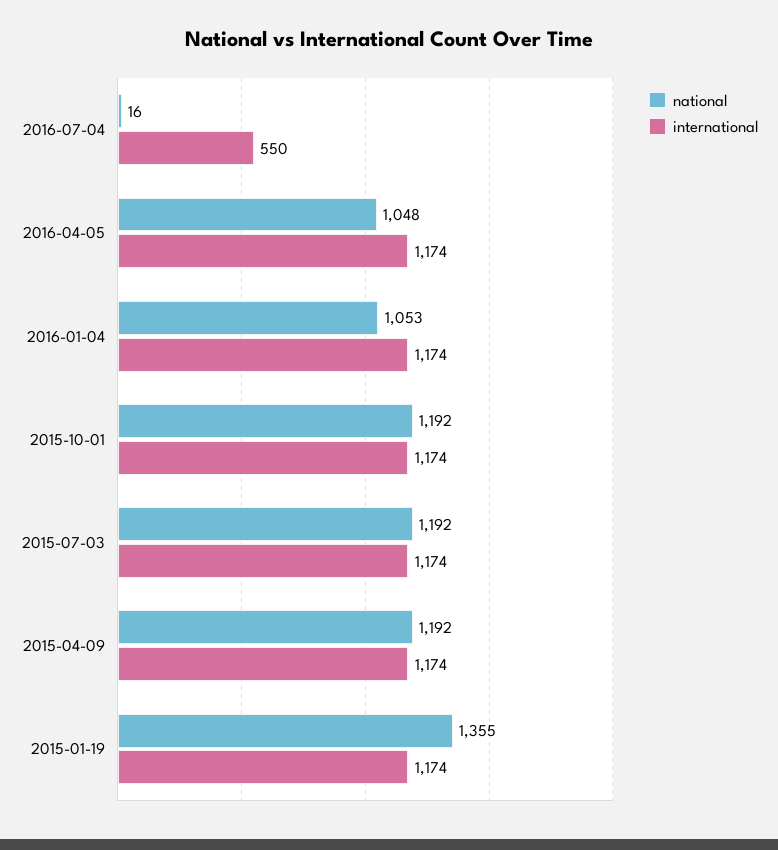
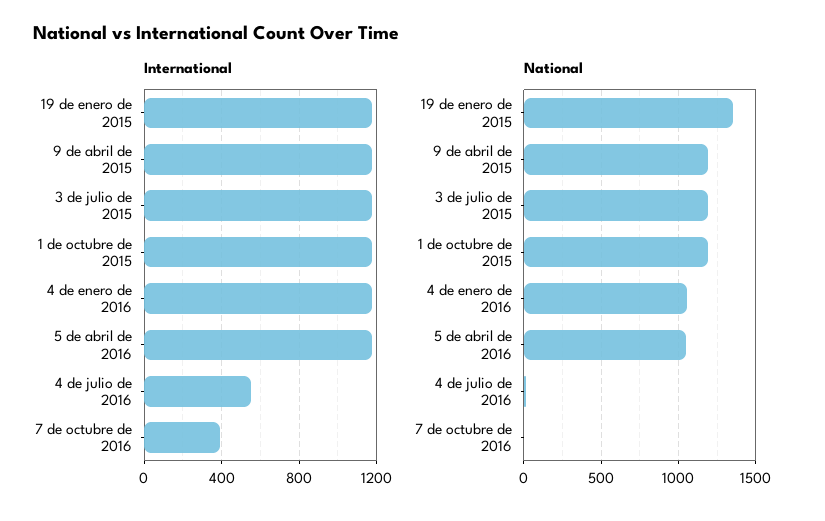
international, 7 de octubre de 2016: none -> 400
national, 7 de octubre de 2016: none -> 0

